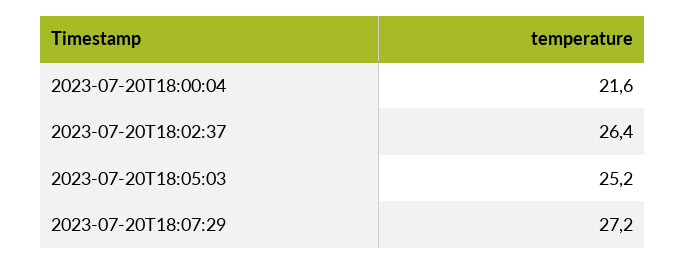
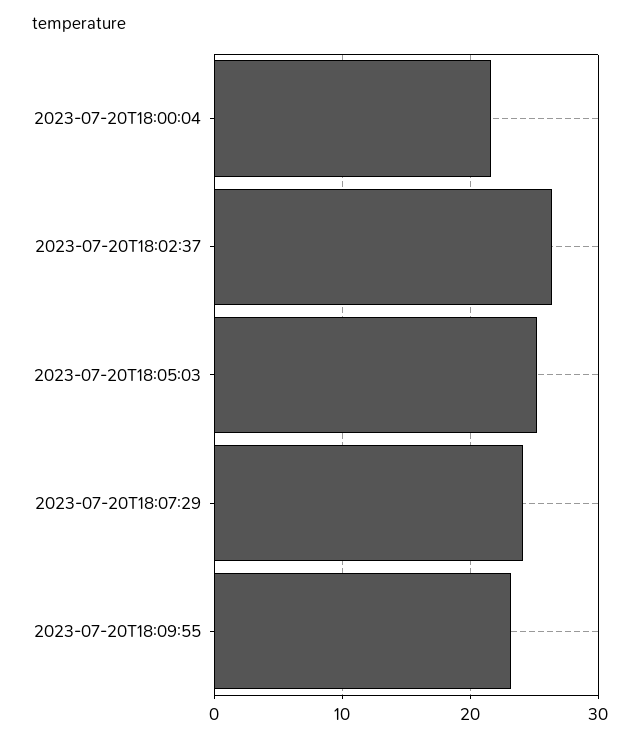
2023-07-20T18:07:29: 27.2 -> 24
2023-07-20T18:09:55: none -> 23

